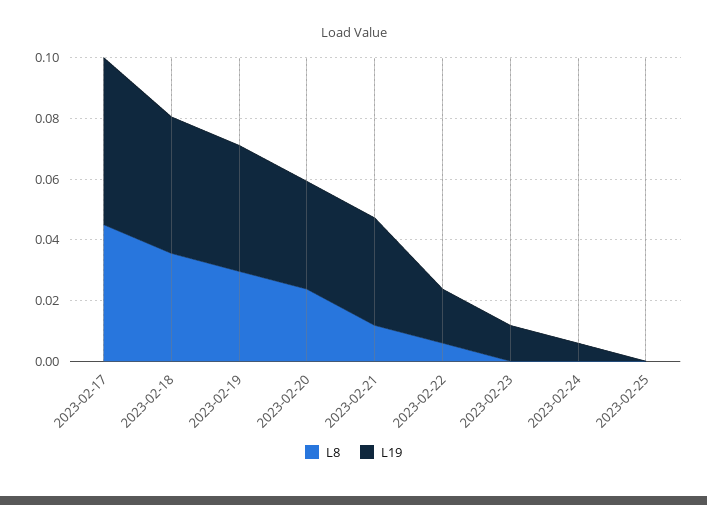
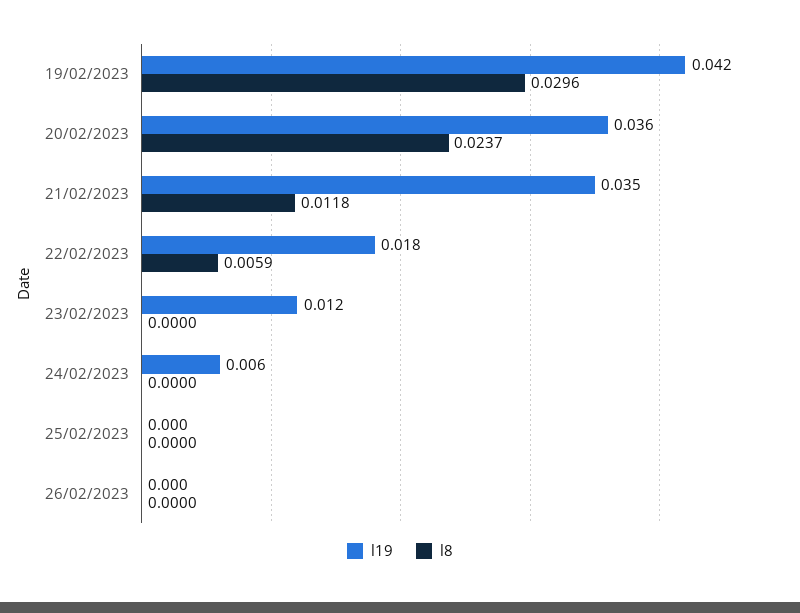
L8, 2023-02-17: 0.045 -> none
L19, 2023-02-17: 0.055 -> none
L8, 2023-02-18: 0.035 -> none
L19, 2023-02-18: 0.045 -> none
L19, 26/02/2023: none -> 0
L8, 26/02/2023: none -> 0

